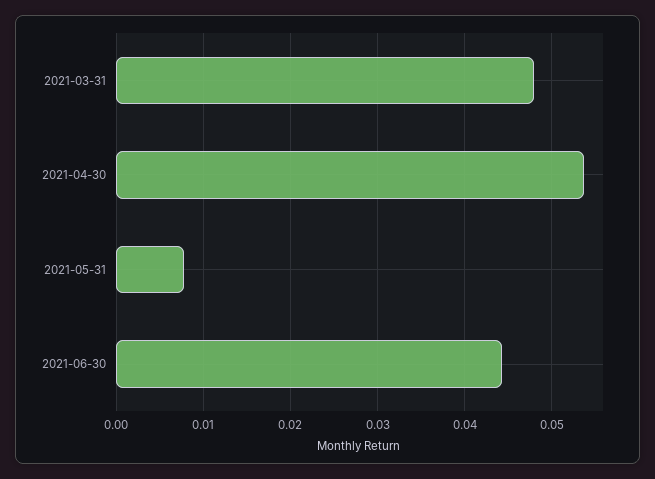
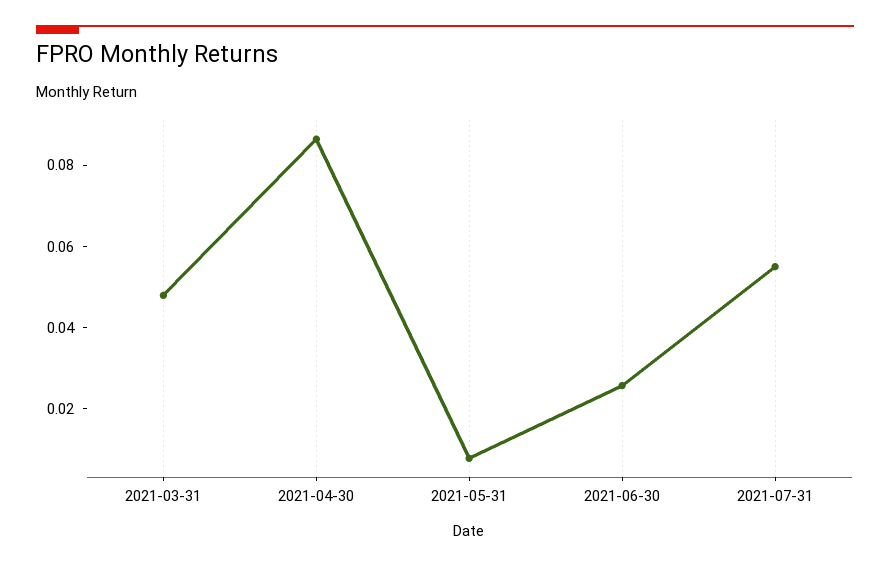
2021-04-30: 0.054 -> 0.085
2021-06-30: 0.044 -> 0.025
2021-07-31: none -> 0.055

